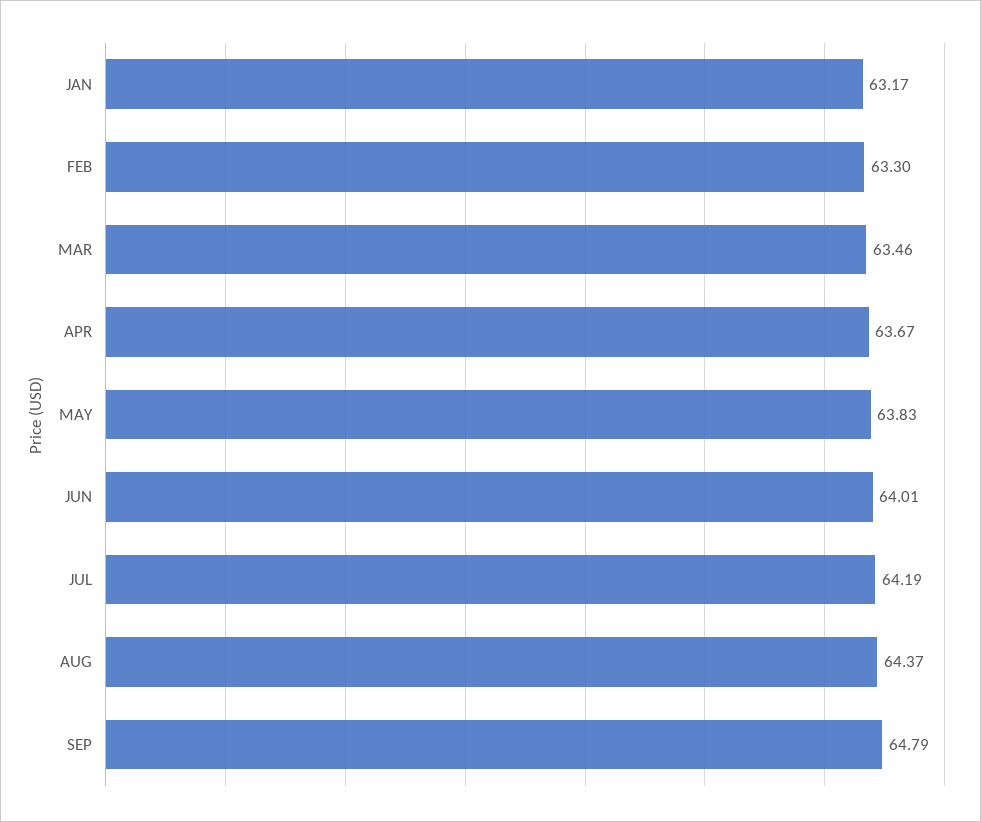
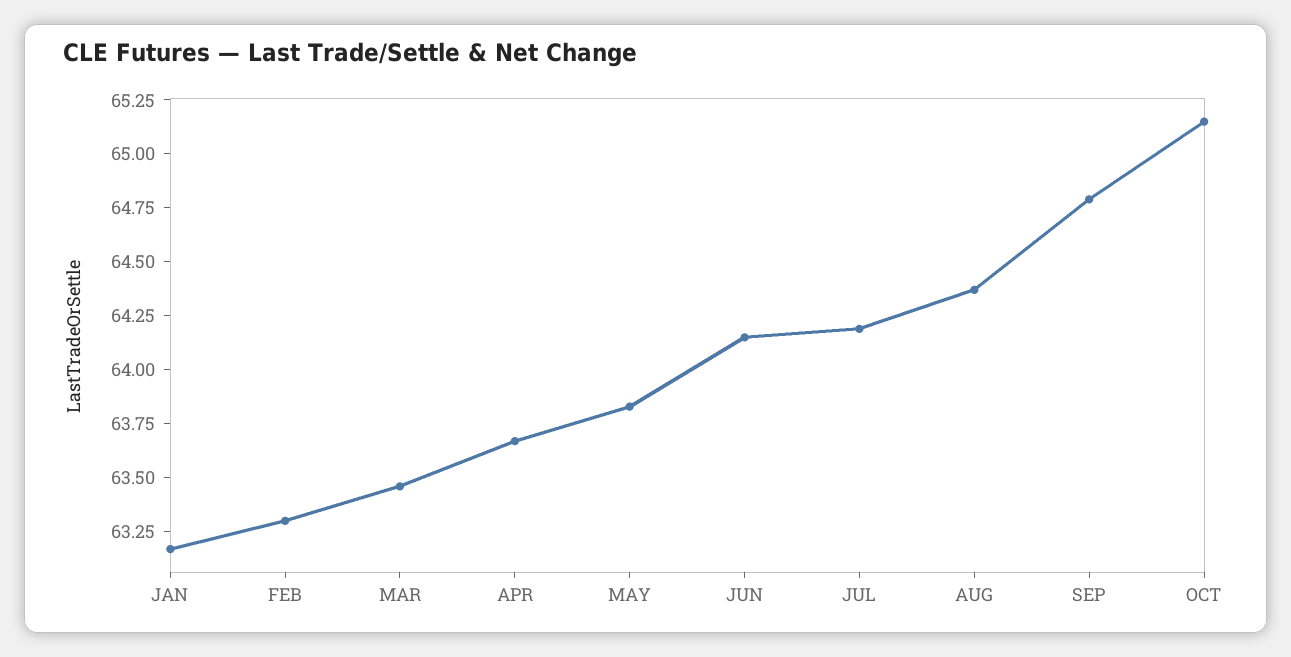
JUN: 64.01 -> 64.15
OCT: none -> 65.15

